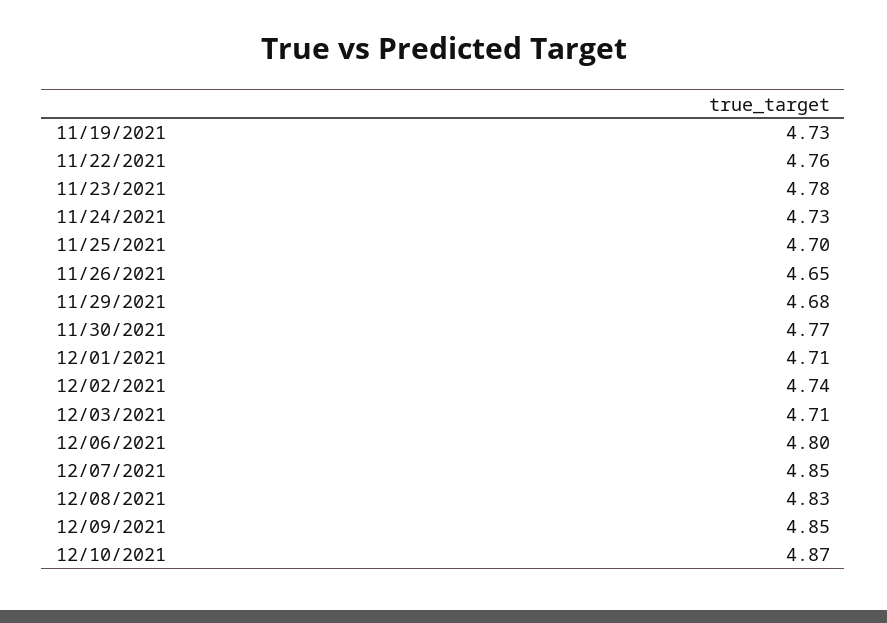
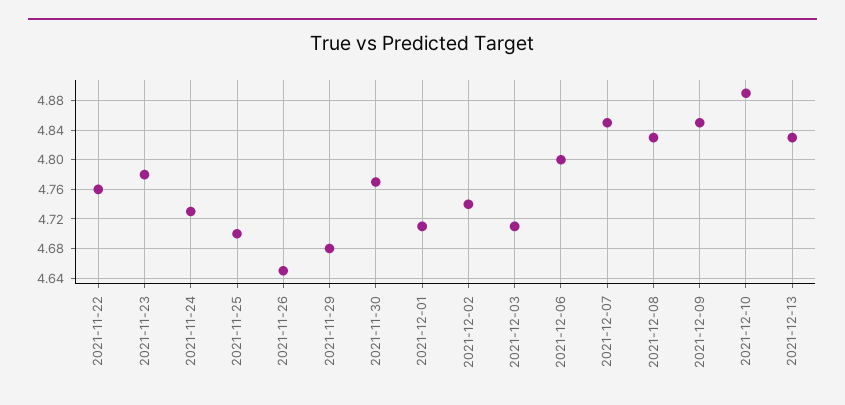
11/19/2021: 4.73 -> none
12/10/2021: 4.87 -> 4.89
2021-12-13: none -> 4.83

